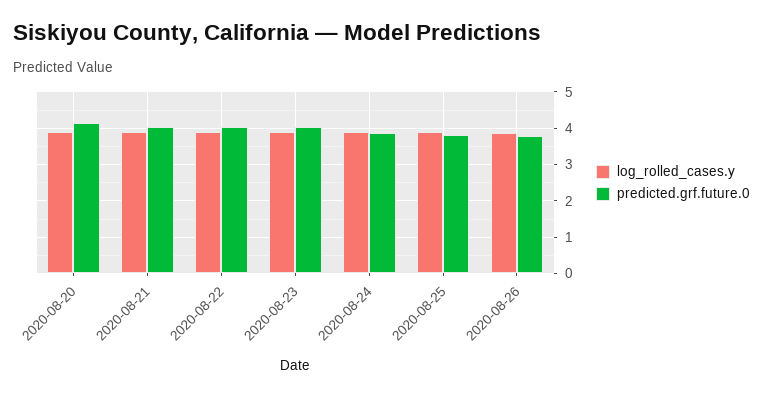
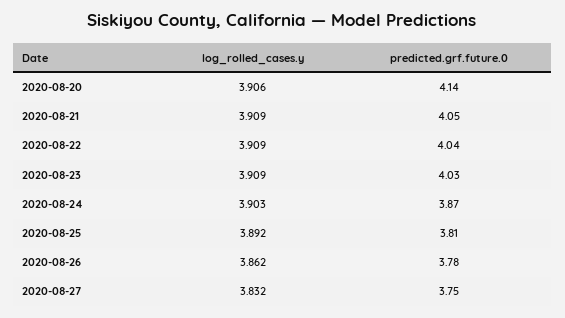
log_rolled_cases.y, 2020-08-27: none -> 3.832
predicted.grf.future.0, 2020-08-27: none -> 3.75

